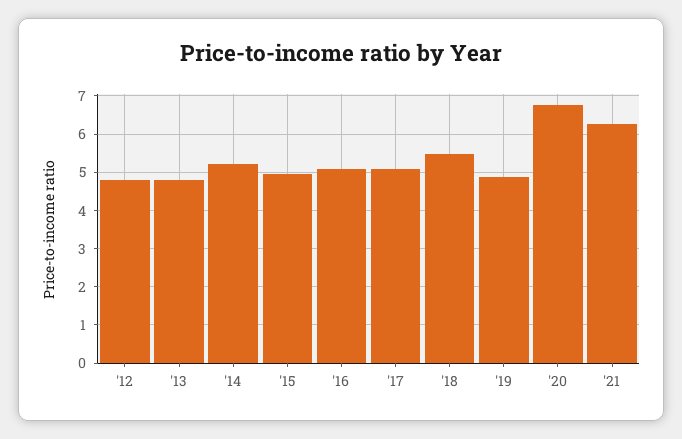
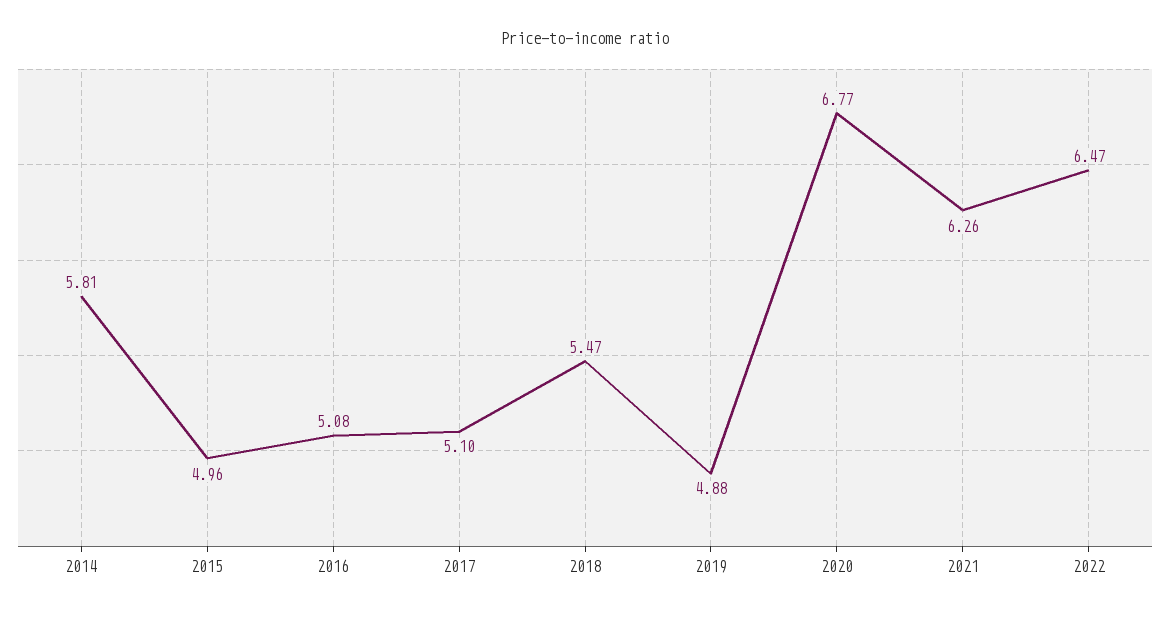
'12: 4.8 -> none
'13: 4.8 -> none
'14: 5.2 -> 5.81
2022: none -> 6.47

